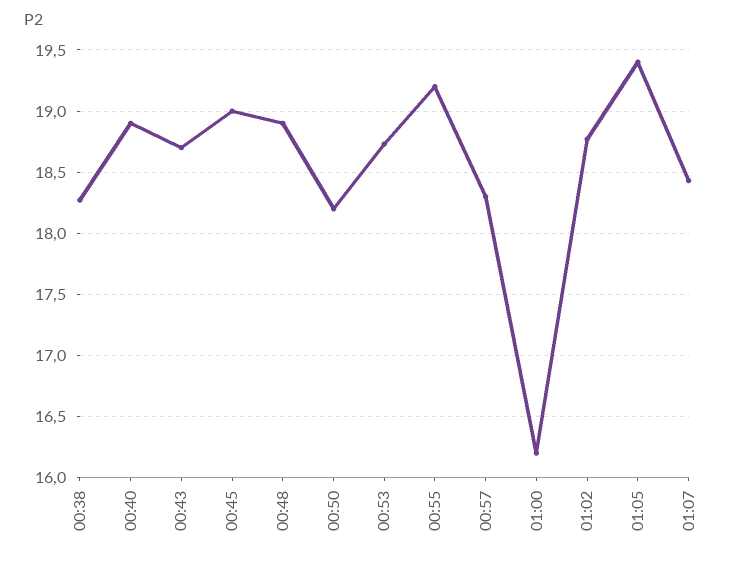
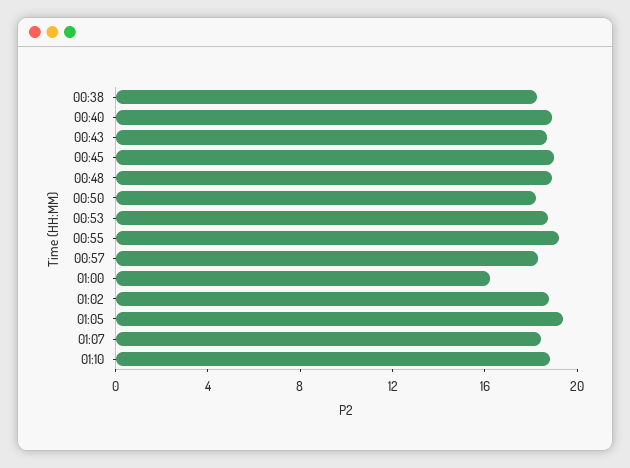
01:10: none -> 19

